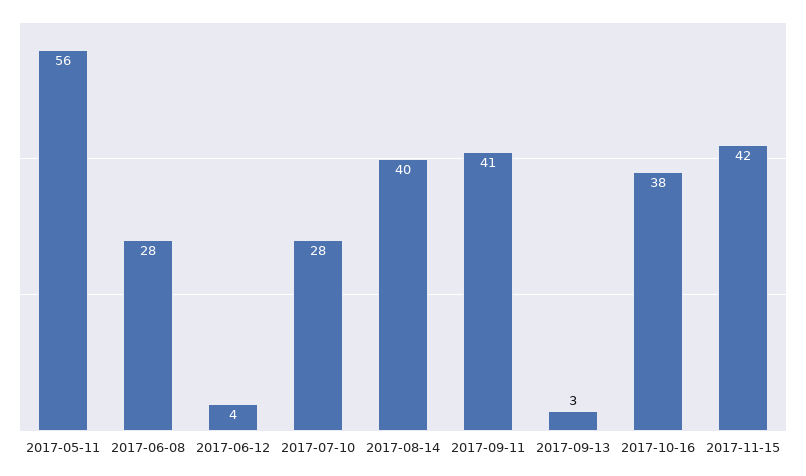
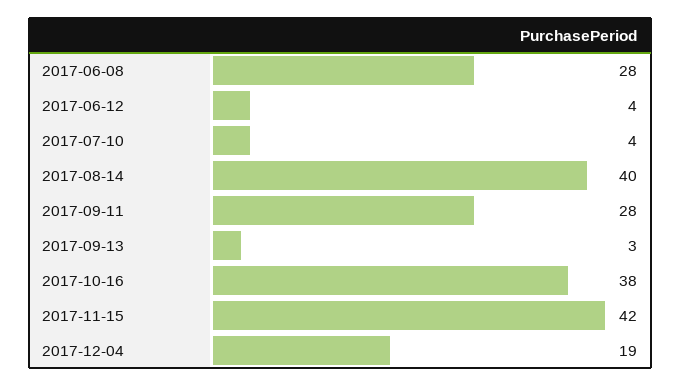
2017-05-11: 56 -> none
2017-07-10: 28 -> 4
2017-09-11: 41 -> 28
2017-12-04: none -> 19

